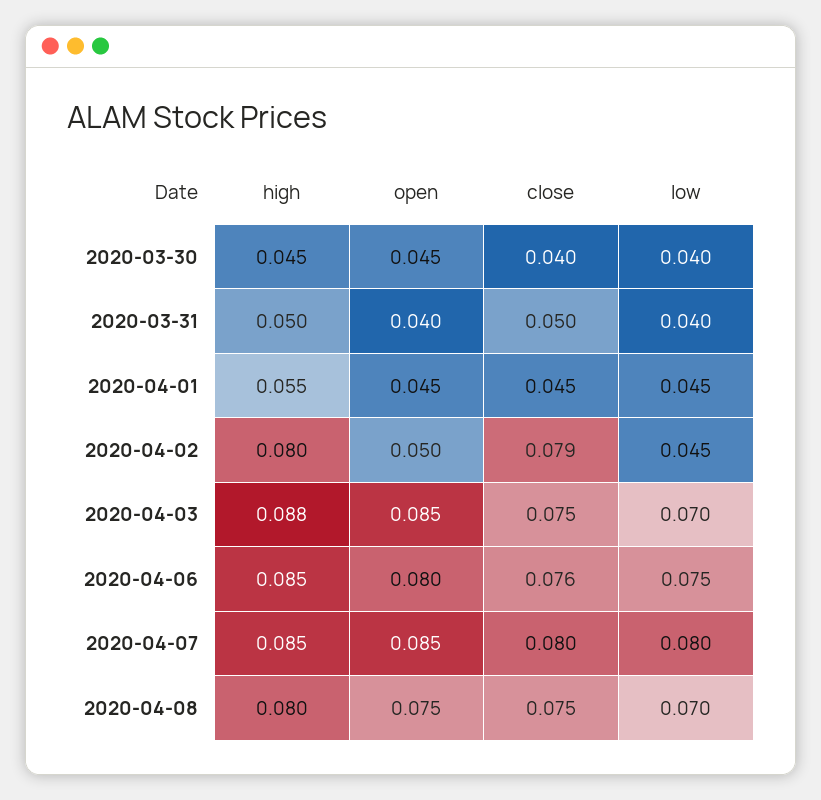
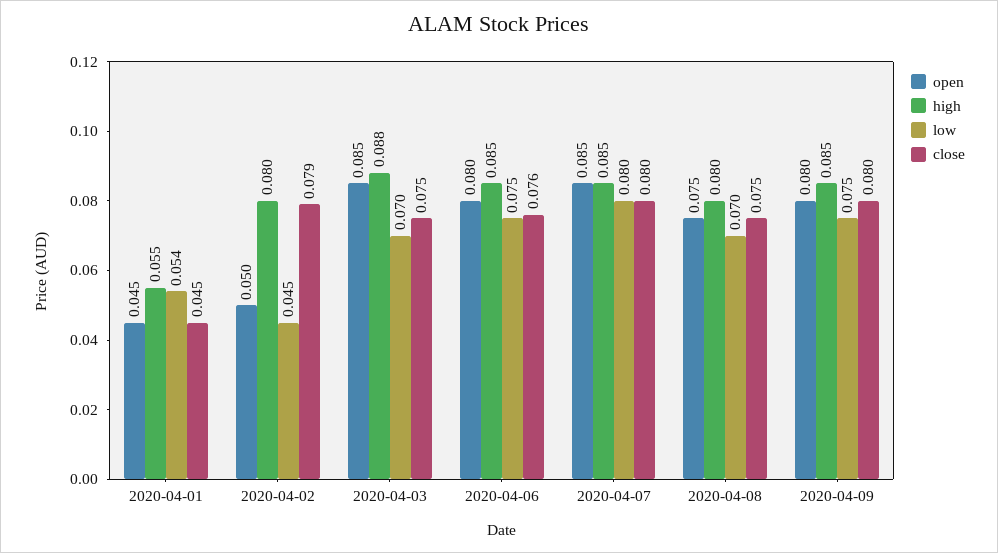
high, 2020-03-30: 0.045 -> none
open, 2020-03-30: 0.045 -> none
close, 2020-03-30: 0.04 -> none
low, 2020-03-30: 0.04 -> none
high, 2020-03-31: 0.05 -> none
open, 2020-03-31: 0.04 -> none
close, 2020-03-31: 0.05 -> none
low, 2020-03-31: 0.04 -> none
low, 2020-04-01: 0.045 -> 0.054
open, 2020-04-09: none -> 0.08
high, 2020-04-09: none -> 0.085
low, 2020-04-09: none -> 0.075
close, 2020-04-09: none -> 0.08

